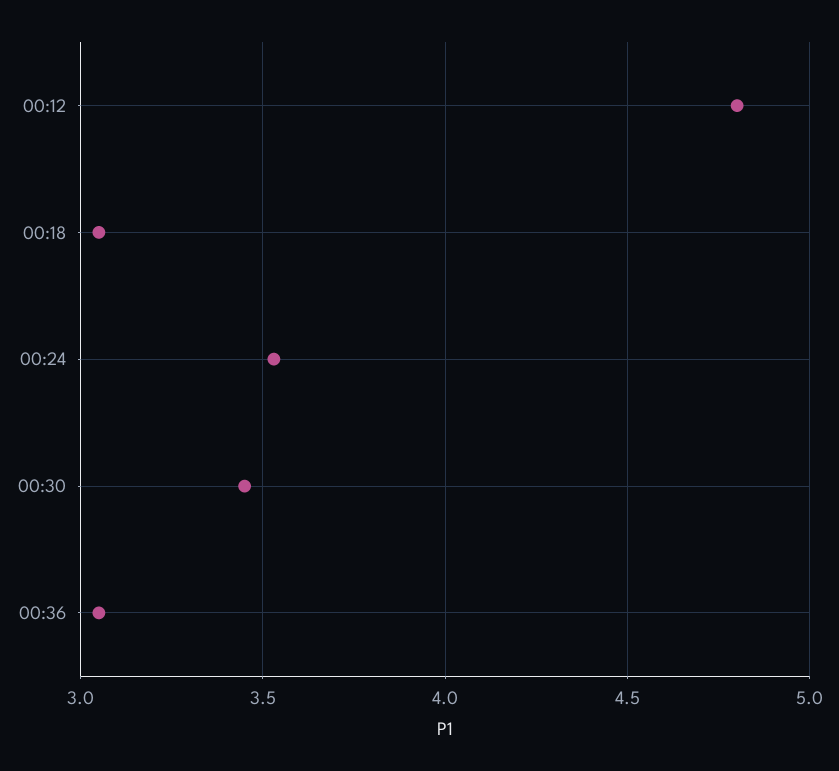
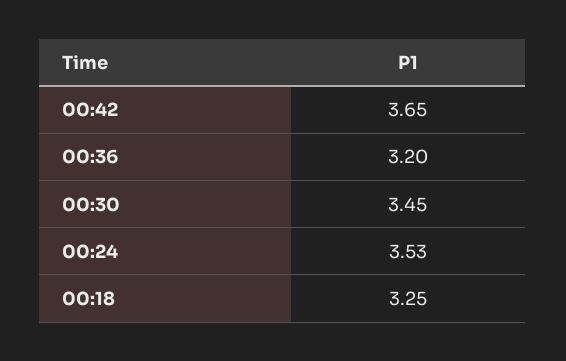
00:12: 4.8 -> none
00:18: 3.05 -> 3.25
00:36: 3.05 -> 3.2
00:42: none -> 3.65

